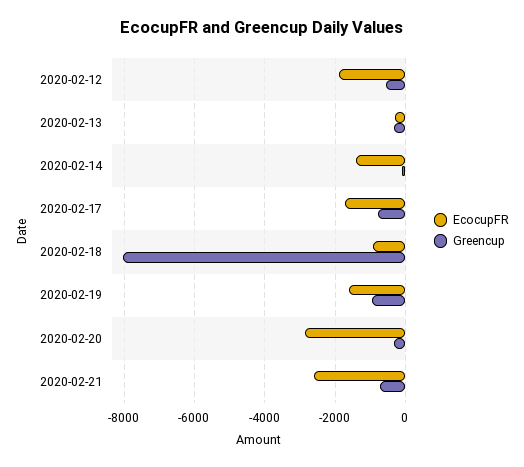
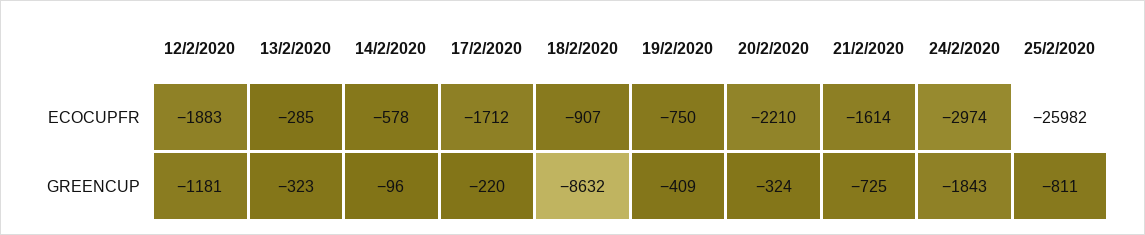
Greencup, 2020-02-12: -600 -> -1181
EcocupFR, 2020-02-14: -1400 -> -578
Greencup, 2020-02-17: -800 -> -220
Greencup, 2020-02-18: -8000 -> -8632
EcocupFR, 2020-02-19: -1600 -> -750
Greencup, 2020-02-19: -1000 -> -409
EcocupFR, 2020-02-20: -2800 -> -2210
EcocupFR, 2020-02-21: -2600 -> -1614
EcocupFR, 24/2/2020: none -> -2974
EcocupFR, 25/2/2020: none -> -25982
Greencup, 24/2/2020: none -> -1843
Greencup, 25/2/2020: none -> -811

